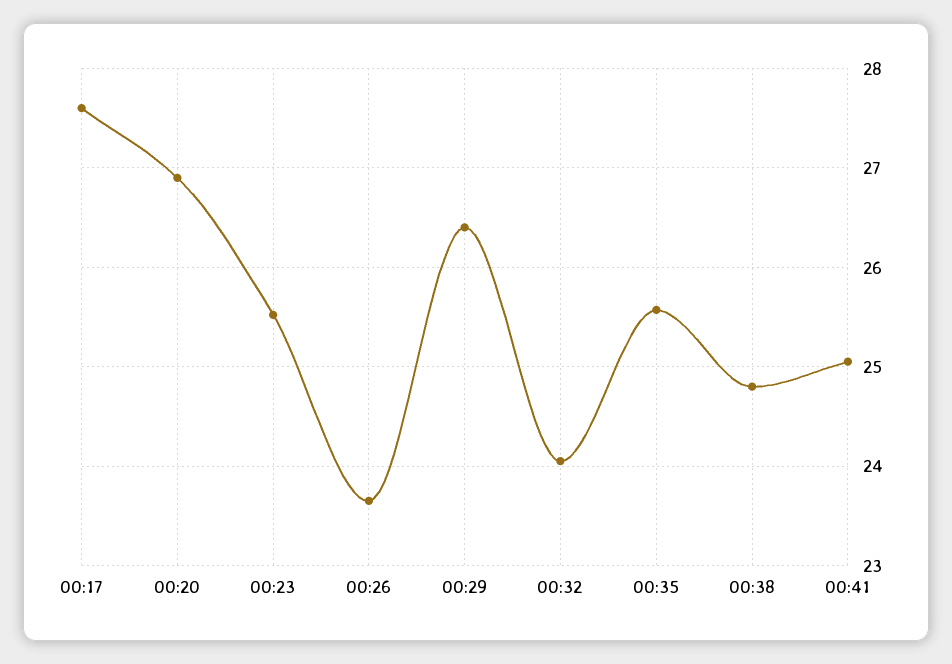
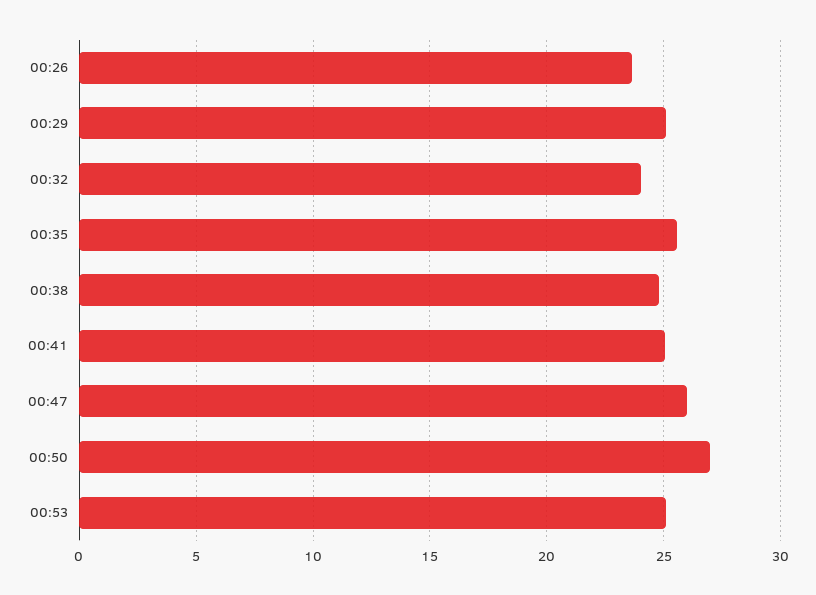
00:17: 27.6 -> none
00:20: 26.9 -> none
00:23: 25.5 -> none
00:29: 26.4 -> 25
00:47: none -> 26
00:50: none -> 27
00:53: none -> 25

